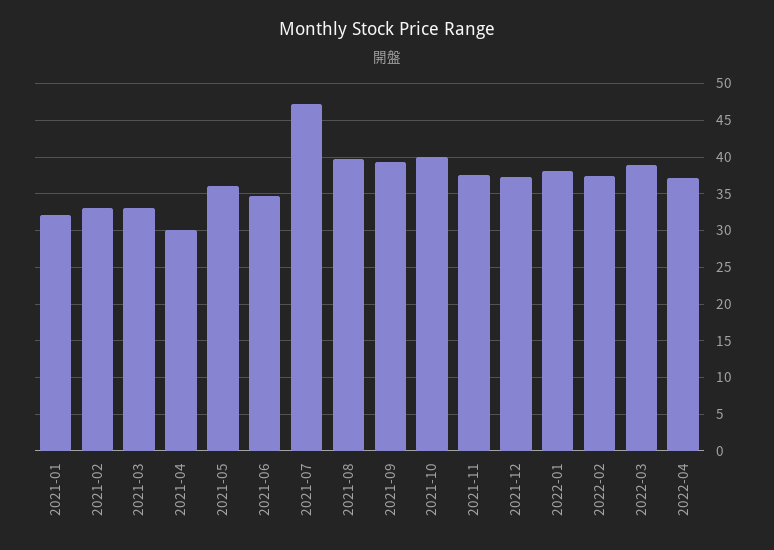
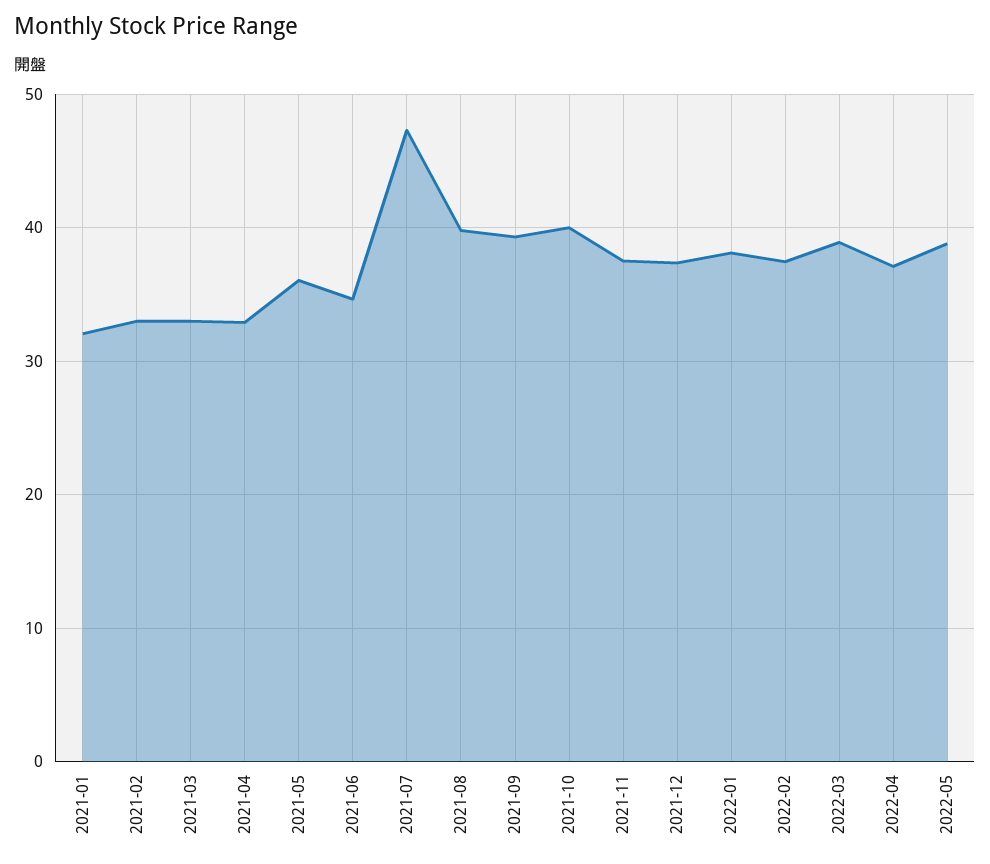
2021-04: 30 -> 33
2022-05: none -> 39

